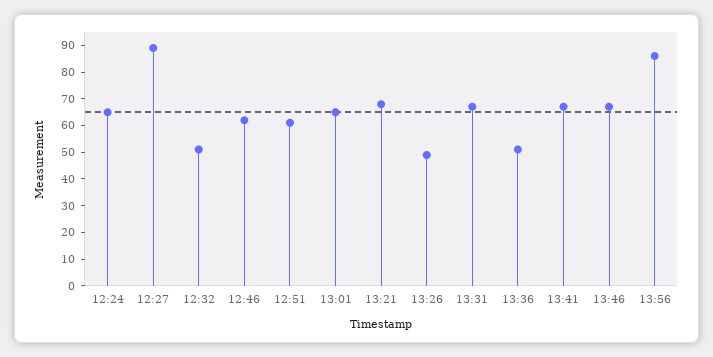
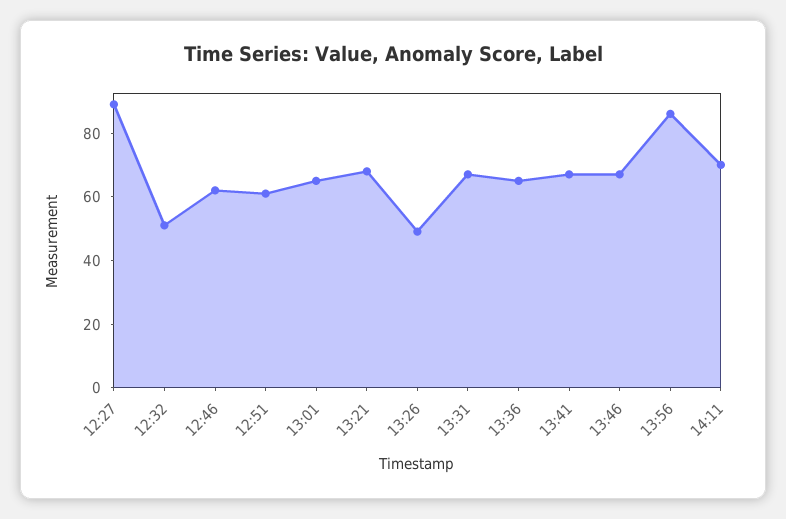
12:24: 65 -> none
13:36: 50 -> 65
14:11: none -> 70

